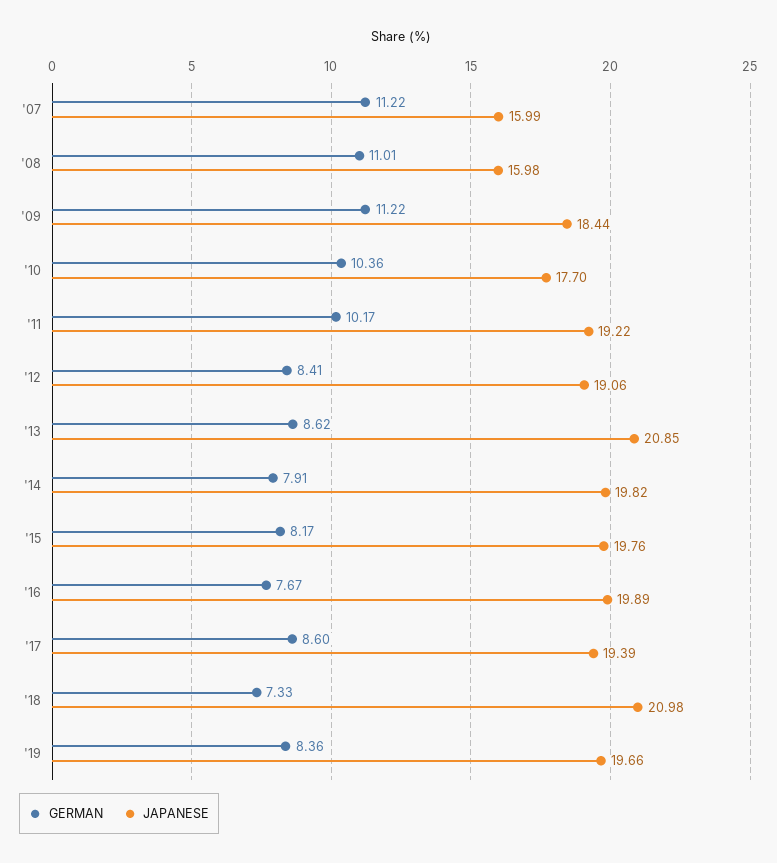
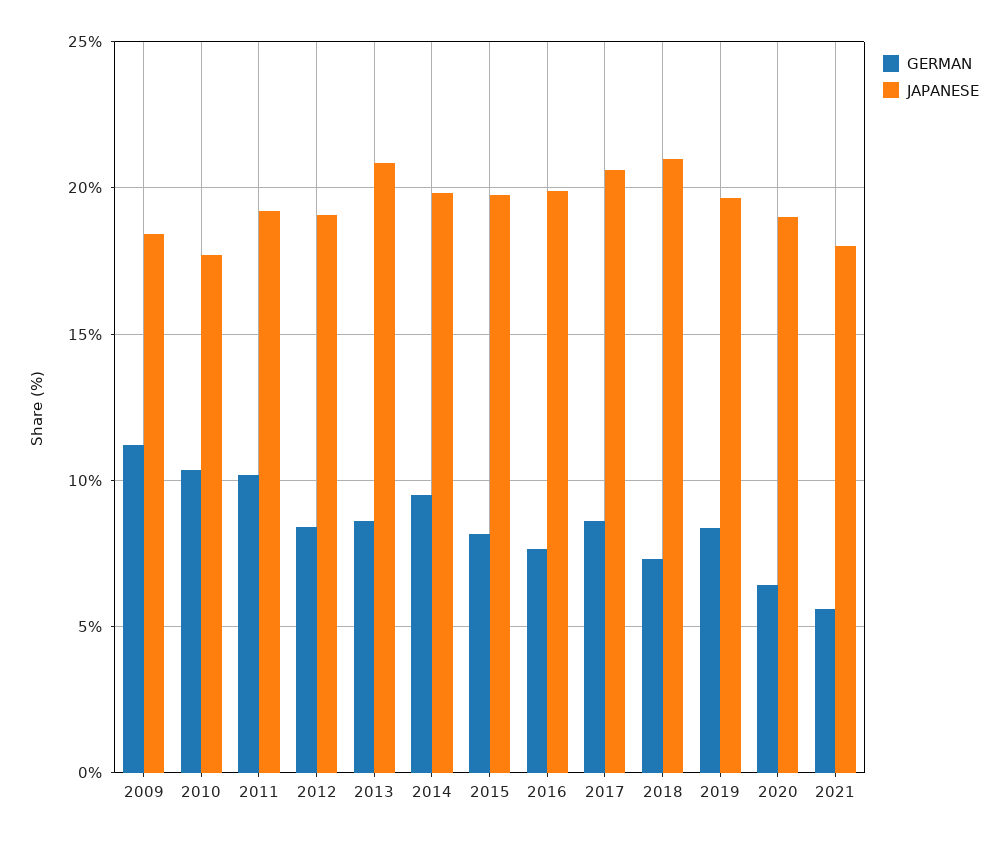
GERMAN, '07: 11.22 -> none
JAPANESE, '07: 15.99 -> none
GERMAN, '08: 11.01 -> none
JAPANESE, '08: 15.98 -> none
GERMAN, '14: 7.91 -> 9.5
JAPANESE, '17: 19.39 -> 20.5
GERMAN, 2020: none -> 6.5
JAPANESE, 2020: none -> 19
GERMAN, 2021: none -> 5.5
JAPANESE, 2021: none -> 18

